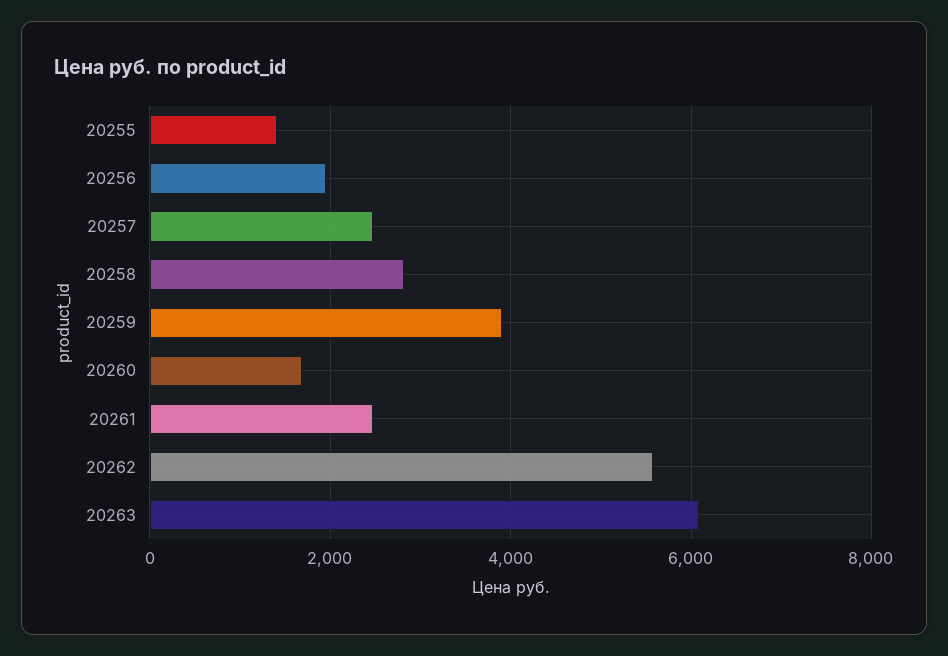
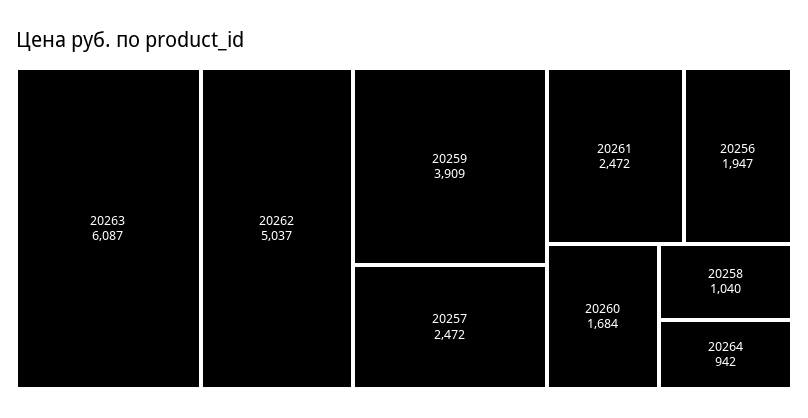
20255: 1400 -> none
20258: 2800 -> 1040
20262: 5600 -> 5037
20264: none -> 942

